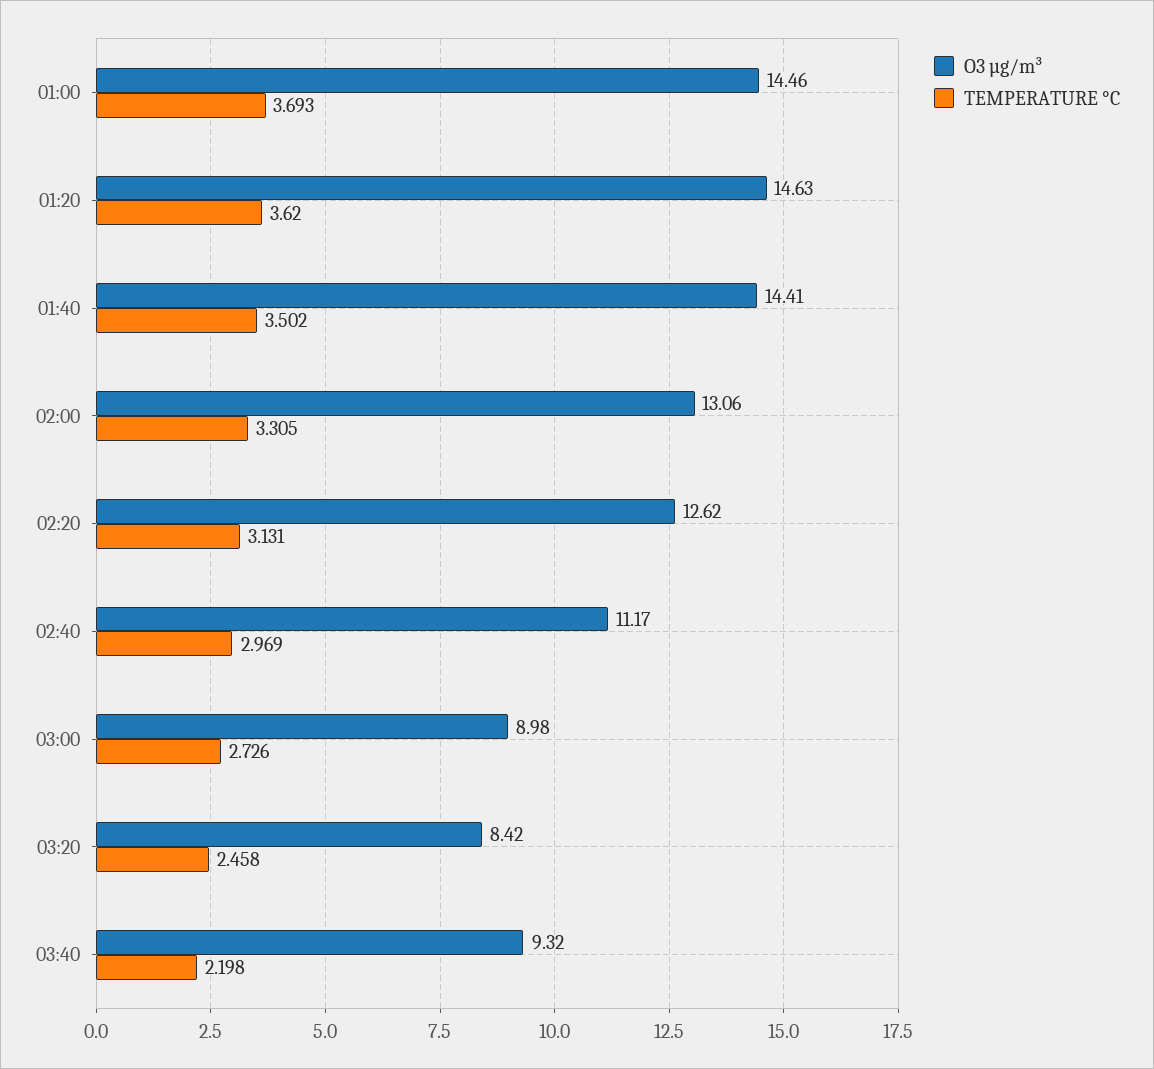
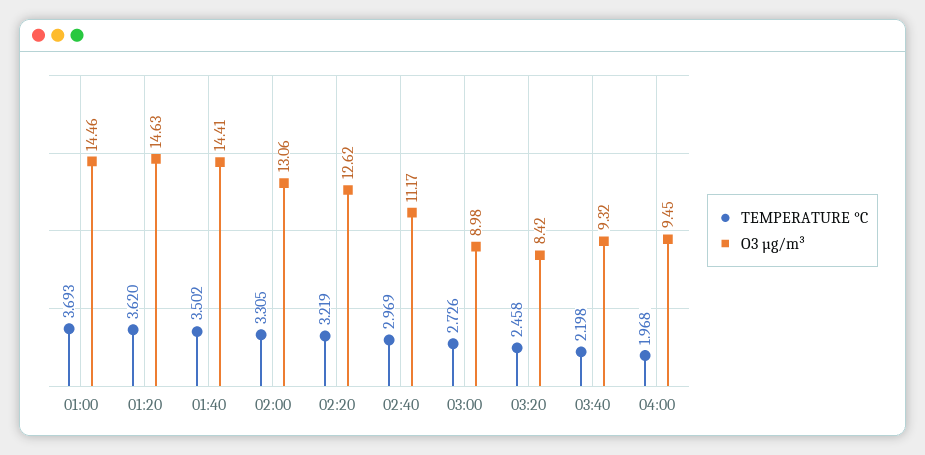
TEMPERATURE °C, 02:20: 3.131 -> 3.219
TEMPERATURE °C, 04:00: none -> 1.968
O3 µg/m³, 04:00: none -> 9.45

